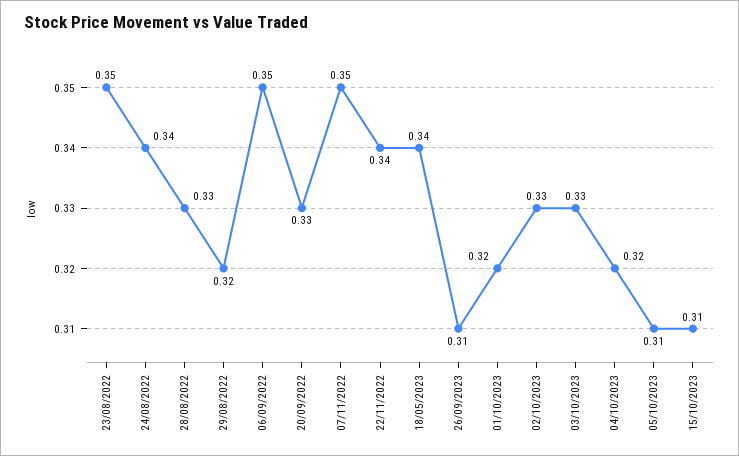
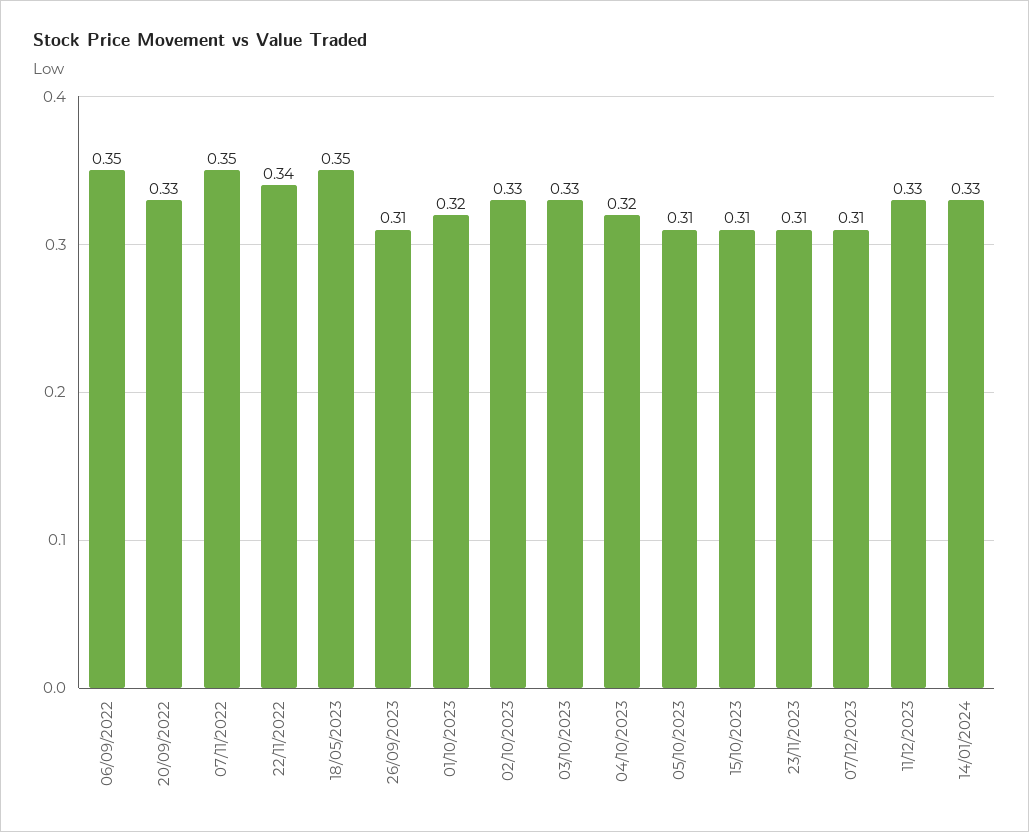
23/08/2022: 0.35 -> none
24/08/2022: 0.34 -> none
28/08/2022: 0.33 -> none
29/08/2022: 0.32 -> none
18/05/2023: 0.34 -> 0.35
23/11/2023: none -> 0.31
07/12/2023: none -> 0.31
11/12/2023: none -> 0.33
14/01/2024: none -> 0.33

